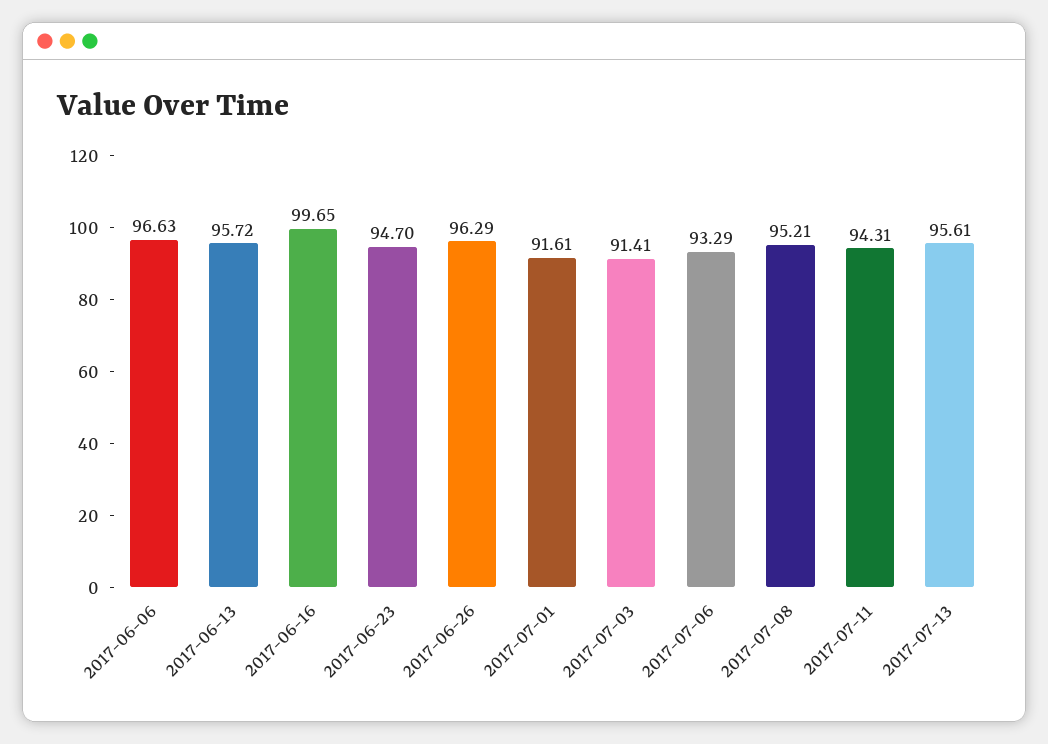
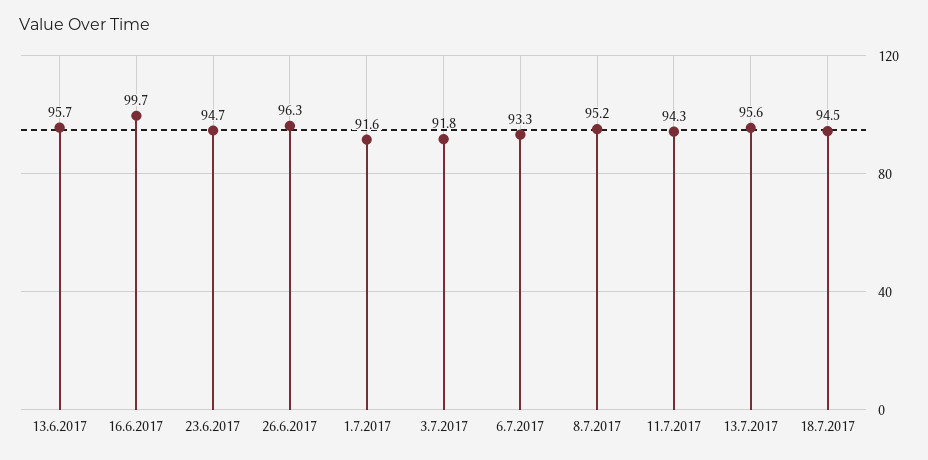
2017-06-06: 96.63 -> none
2017-07-03: 91.41 -> 91.8
18.7.2017: none -> 94.5

